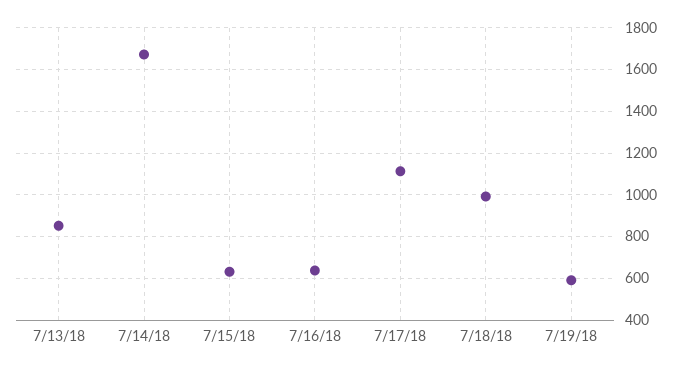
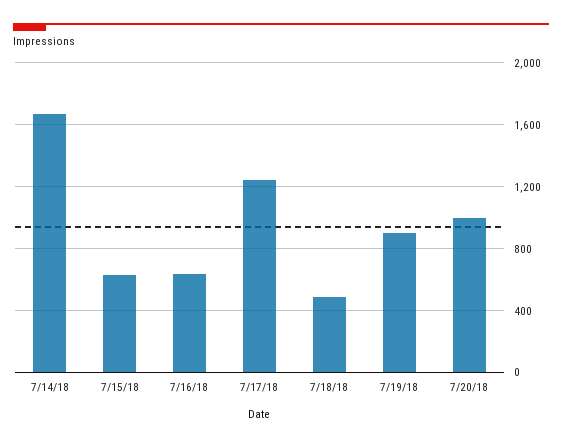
7/13/18: 850 -> none
7/17/18: 1100 -> 1250
7/18/18: 1000 -> 500
7/19/18: 600 -> 900
7/20/18: none -> 1000

